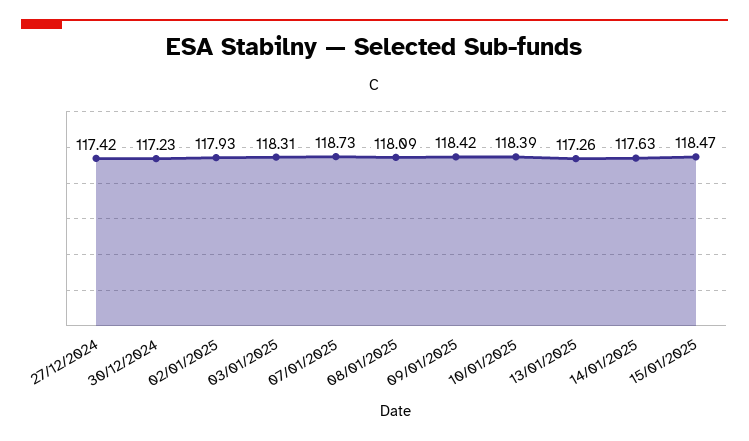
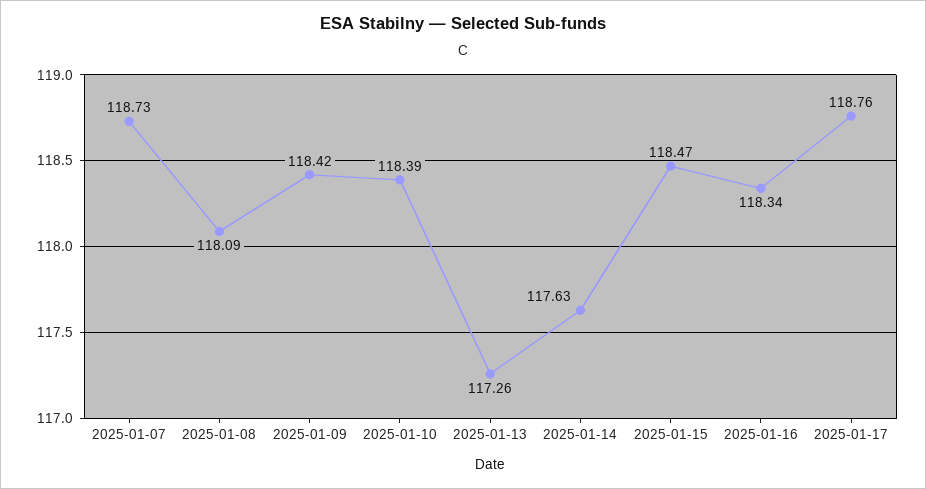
27/12/2024: 117.42 -> none
30/12/2024: 117.23 -> none
02/01/2025: 117.93 -> none
03/01/2025: 118.31 -> none
2025-01-16: none -> 118.34
2025-01-17: none -> 118.76

